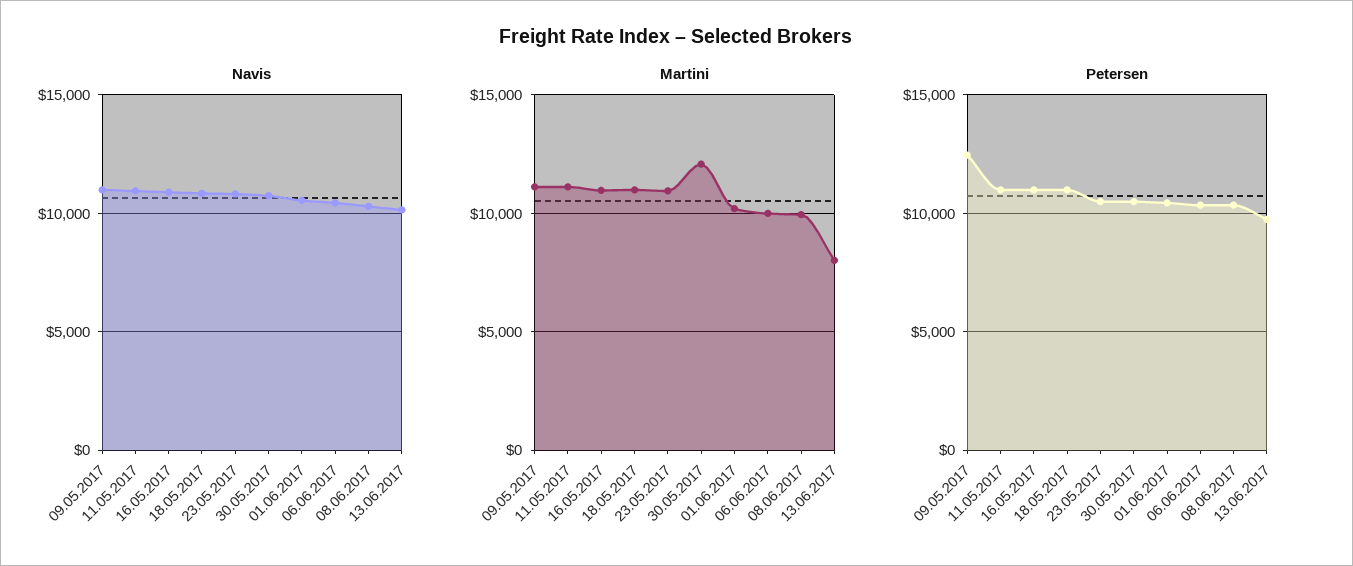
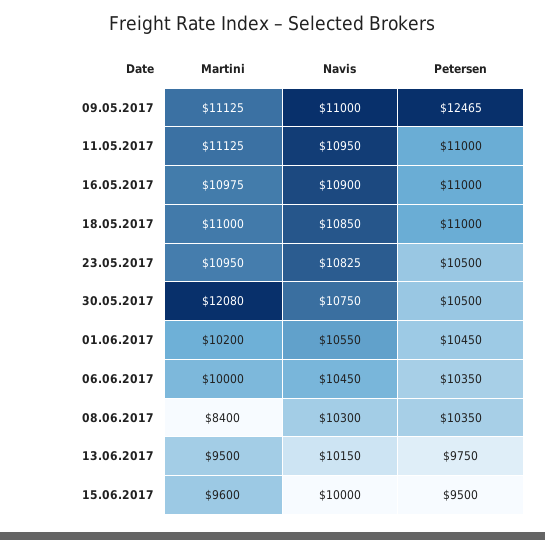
Martini, 08.06.2017: 10000 -> 8400
Martini, 13.06.2017: 8000 -> 9500
Martini, 15.06.2017: none -> 9600
Navis, 15.06.2017: none -> 10000
Petersen, 15.06.2017: none -> 9500

